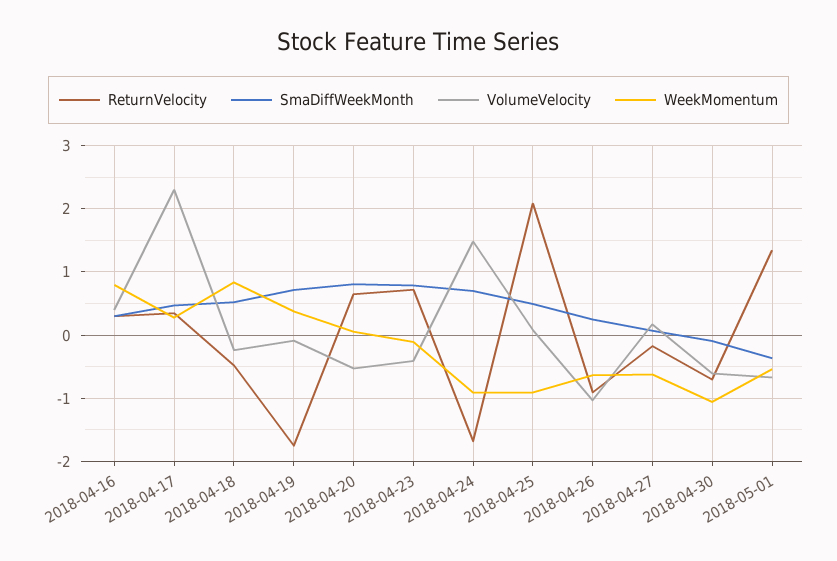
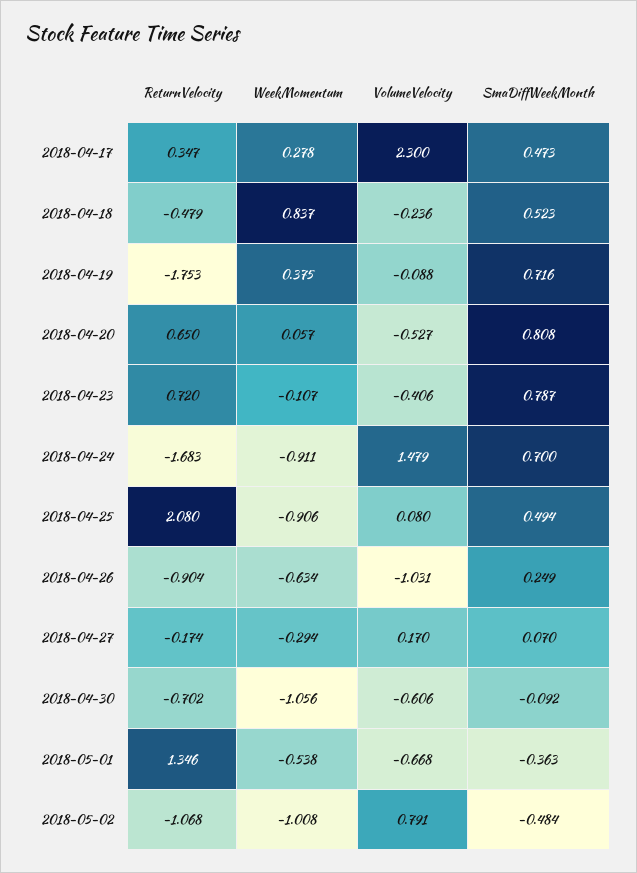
ReturnVelocity, 2018-04-16: 0.3 -> none
SmaDiffWeekMonth, 2018-04-16: 0.3 -> none
VolumeVelocity, 2018-04-16: 0.4 -> none
WeekMomentum, 2018-04-16: 0.8 -> none
WeekMomentum, 2018-04-27: -0.6 -> -0.294
ReturnVelocity, 2018-05-02: none -> -1.068
WeekMomentum, 2018-05-02: none -> -1.008
VolumeVelocity, 2018-05-02: none -> 0.791
SmaDiffWeekMonth, 2018-05-02: none -> -0.484

